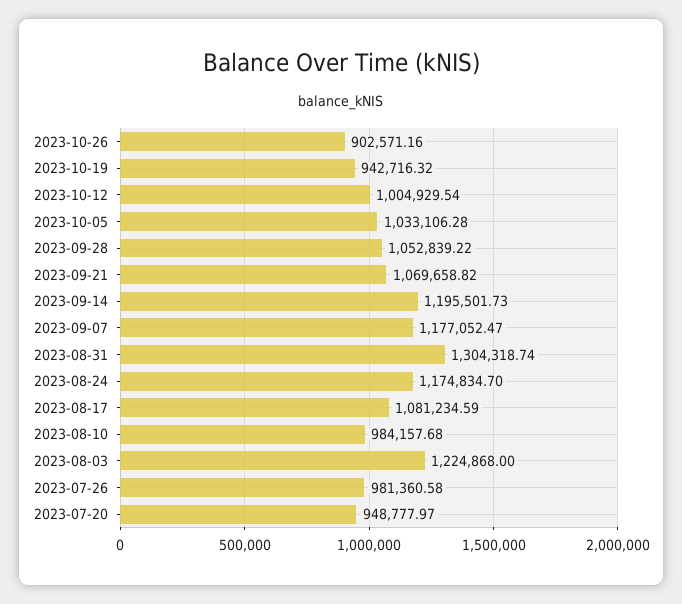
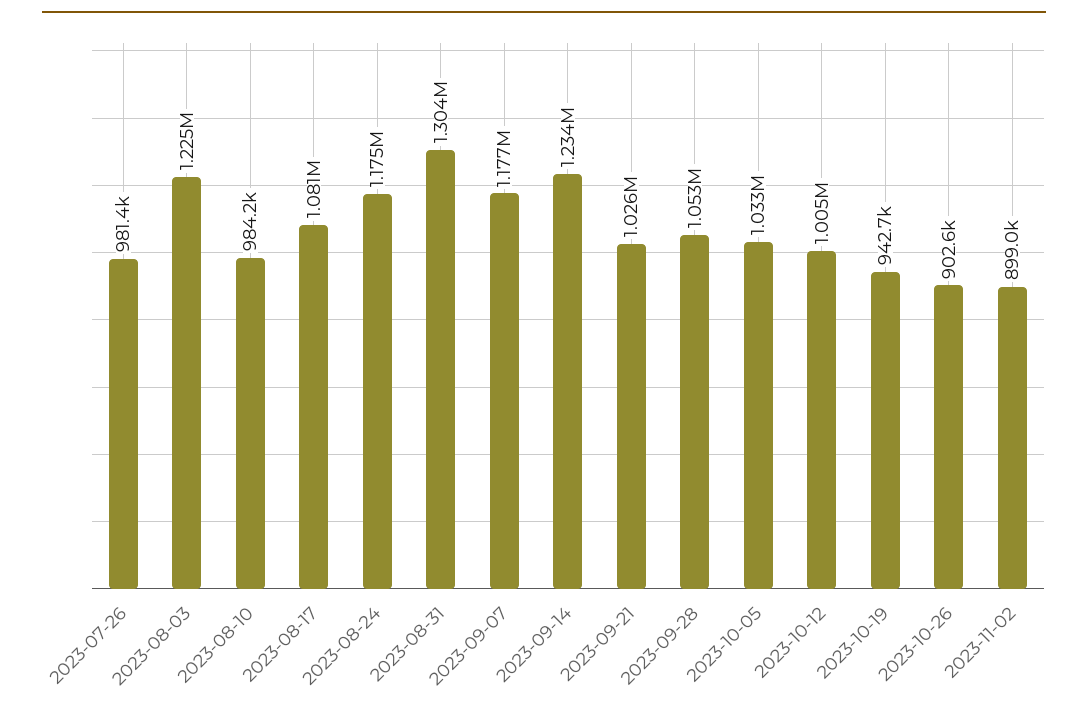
2023-09-21: 1069658.82 -> 1026000
2023-09-14: 1195501.73 -> 1234000
2023-07-20: 948777.97 -> none
2023-11-02: none -> 899000

